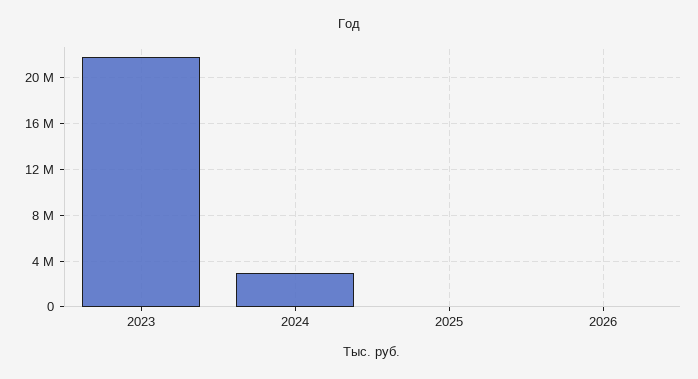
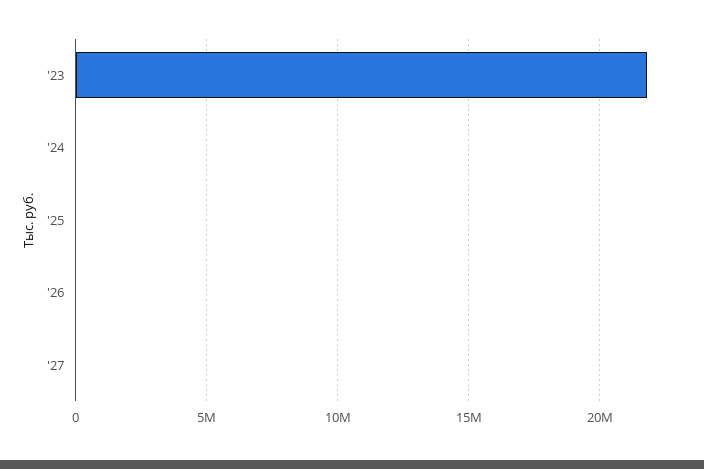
2024: 3000000 -> 0
'27: none -> 0

